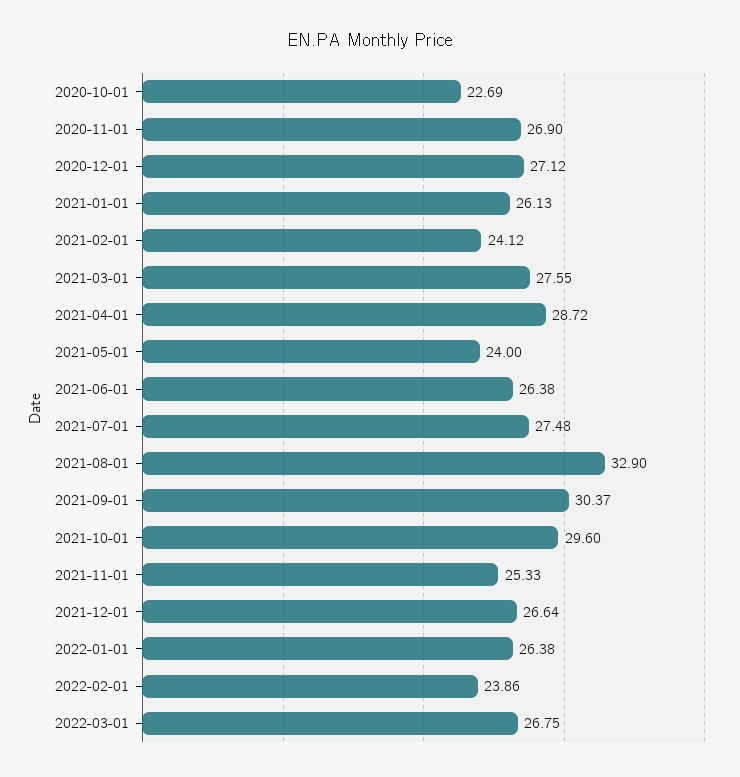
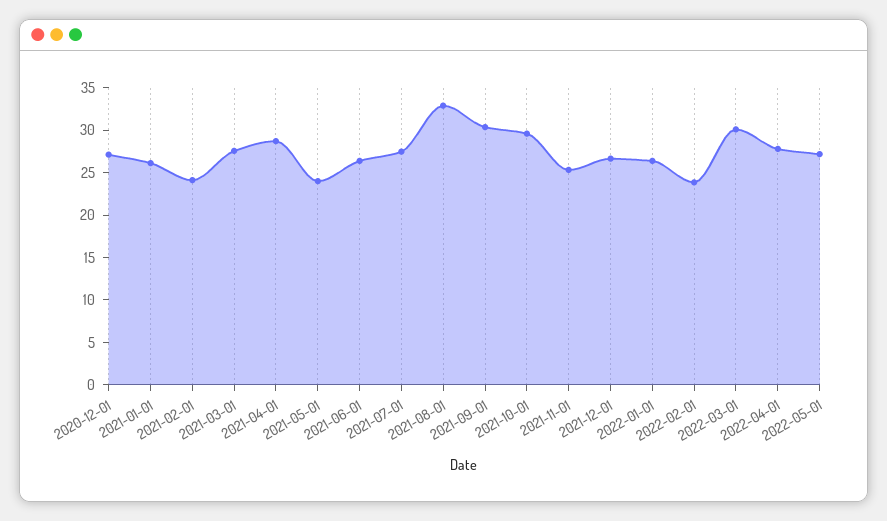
2020-10-01: 22.69 -> none
2020-11-01: 26.9 -> none
2022-03-01: 26.75 -> 30
2022-04-01: none -> 28
2022-05-01: none -> 27

